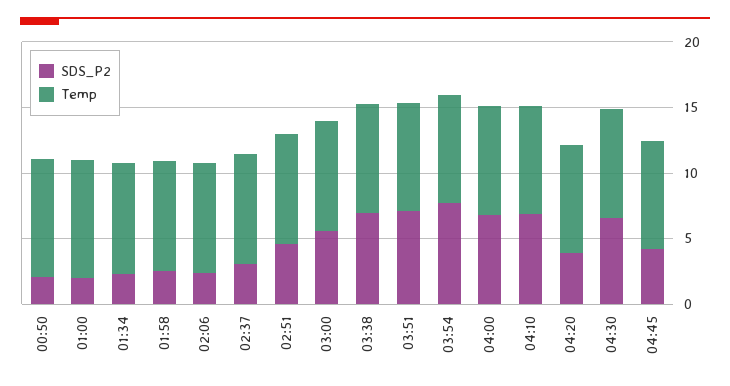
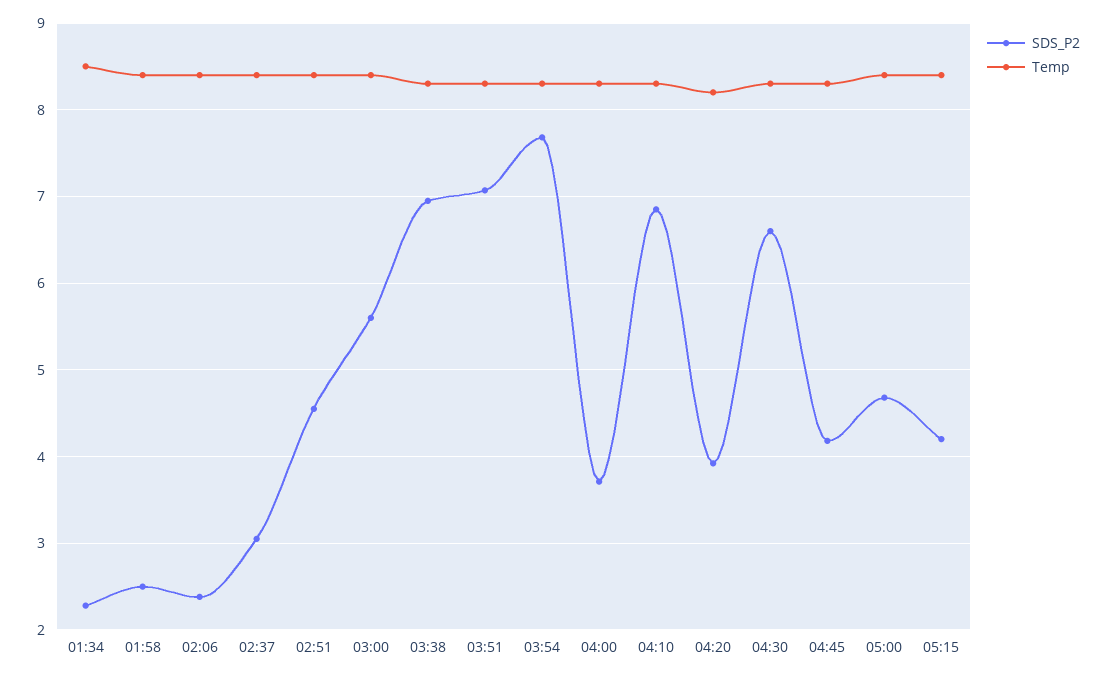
SDS_P2, 00:50: 2 -> none
Temp, 00:50: 9 -> none
SDS_P2, 01:00: 2 -> none
Temp, 01:00: 9 -> none
SDS_P2, 04:00: 7 -> 3.7
SDS_P2, 05:00: none -> 4.7
Temp, 05:00: none -> 8.4
SDS_P2, 05:15: none -> 4.2
Temp, 05:15: none -> 8.4

